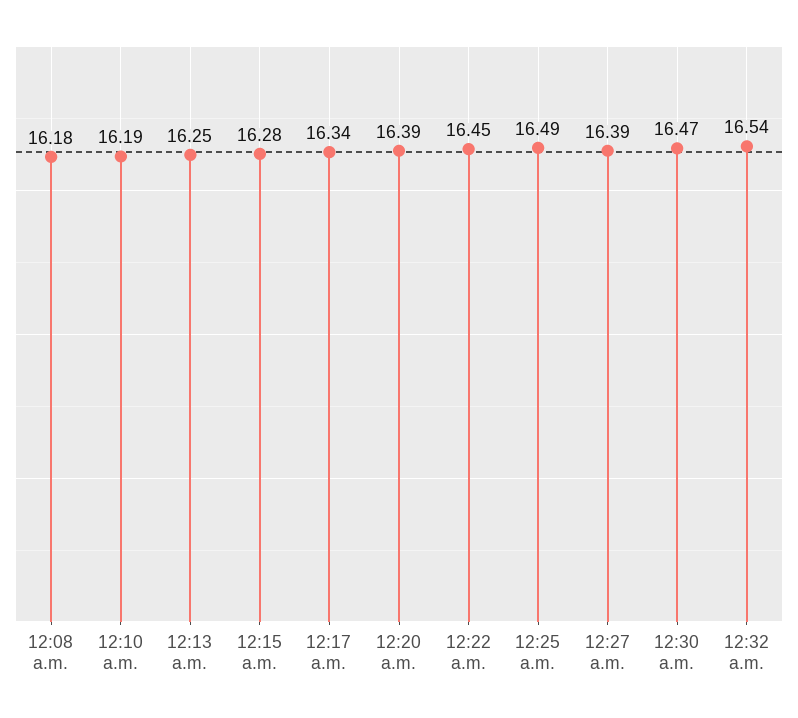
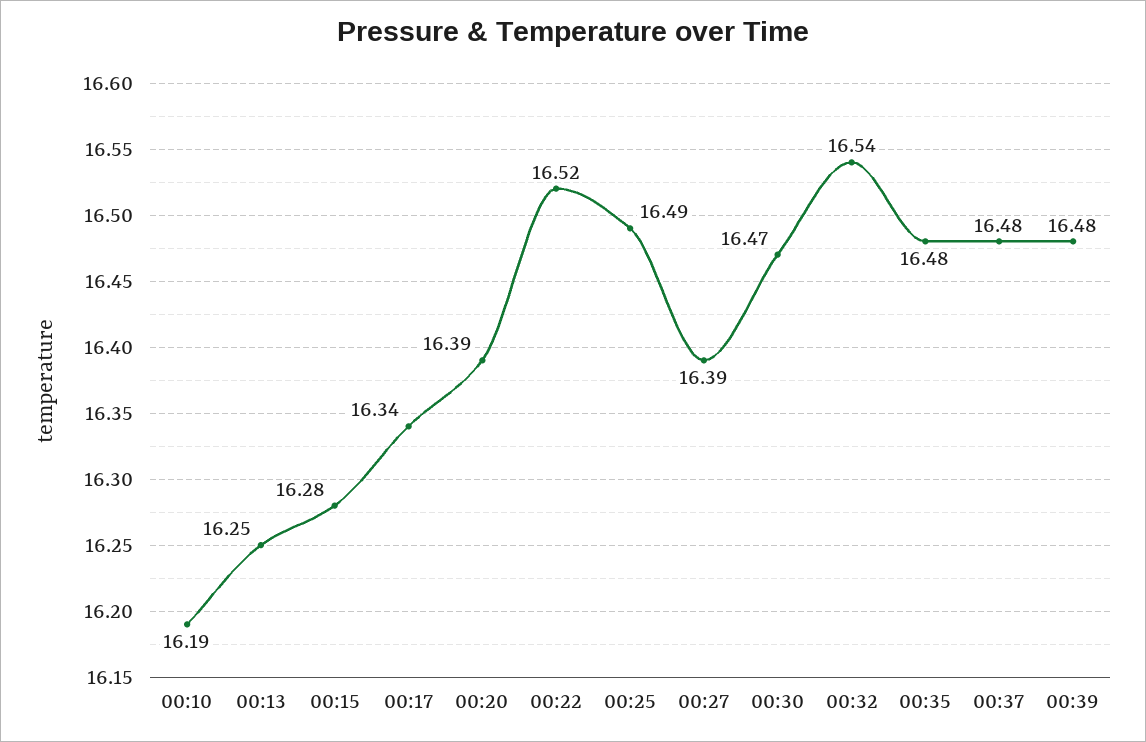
12:08 a.m.: 16.18 -> none
12:22 a.m.: 16.45 -> 16.52
00:35: none -> 16.48
00:37: none -> 16.48
00:39: none -> 16.48

